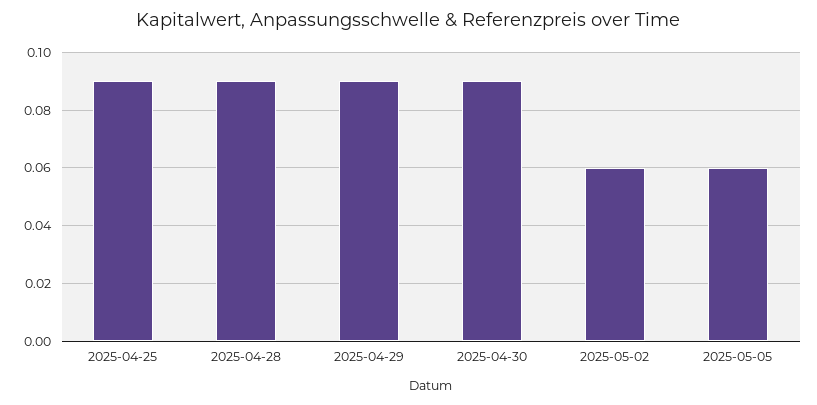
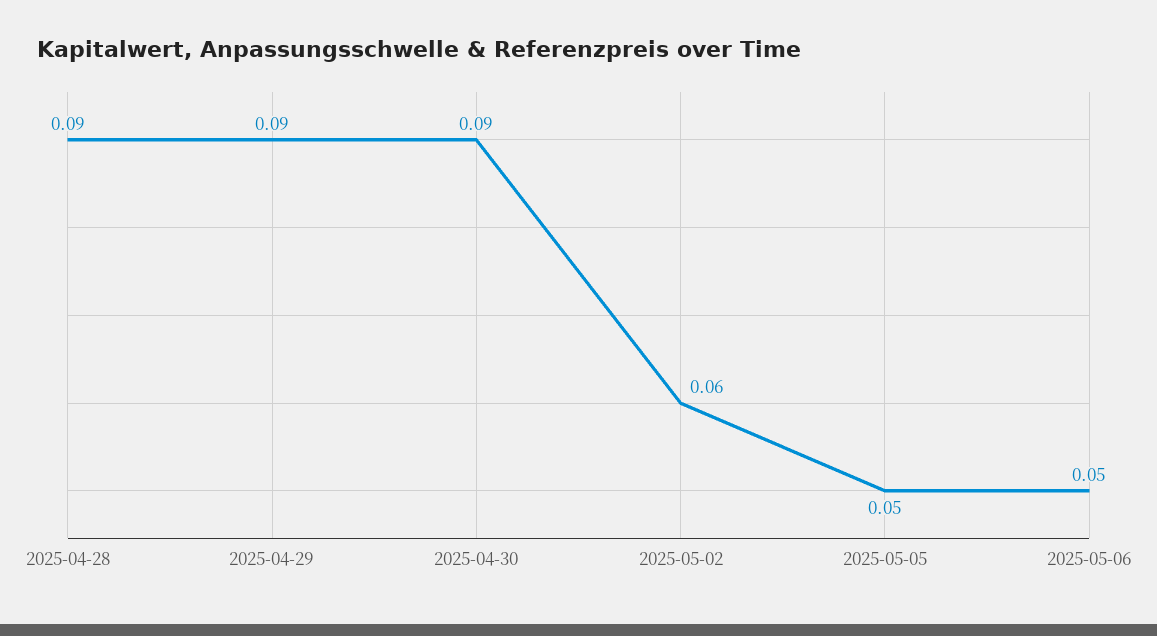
2025-04-25: 0.09 -> none
2025-05-05: 0.06 -> 0.05
2025-05-06: none -> 0.05

